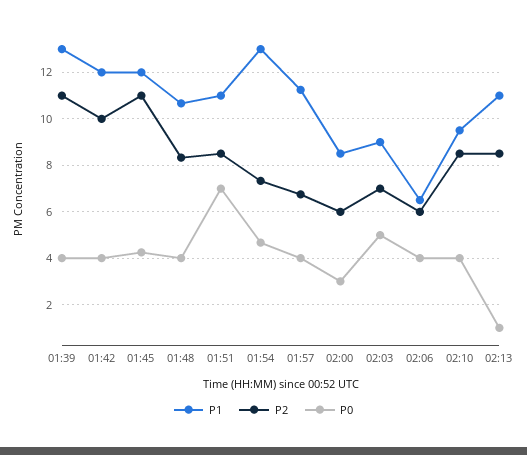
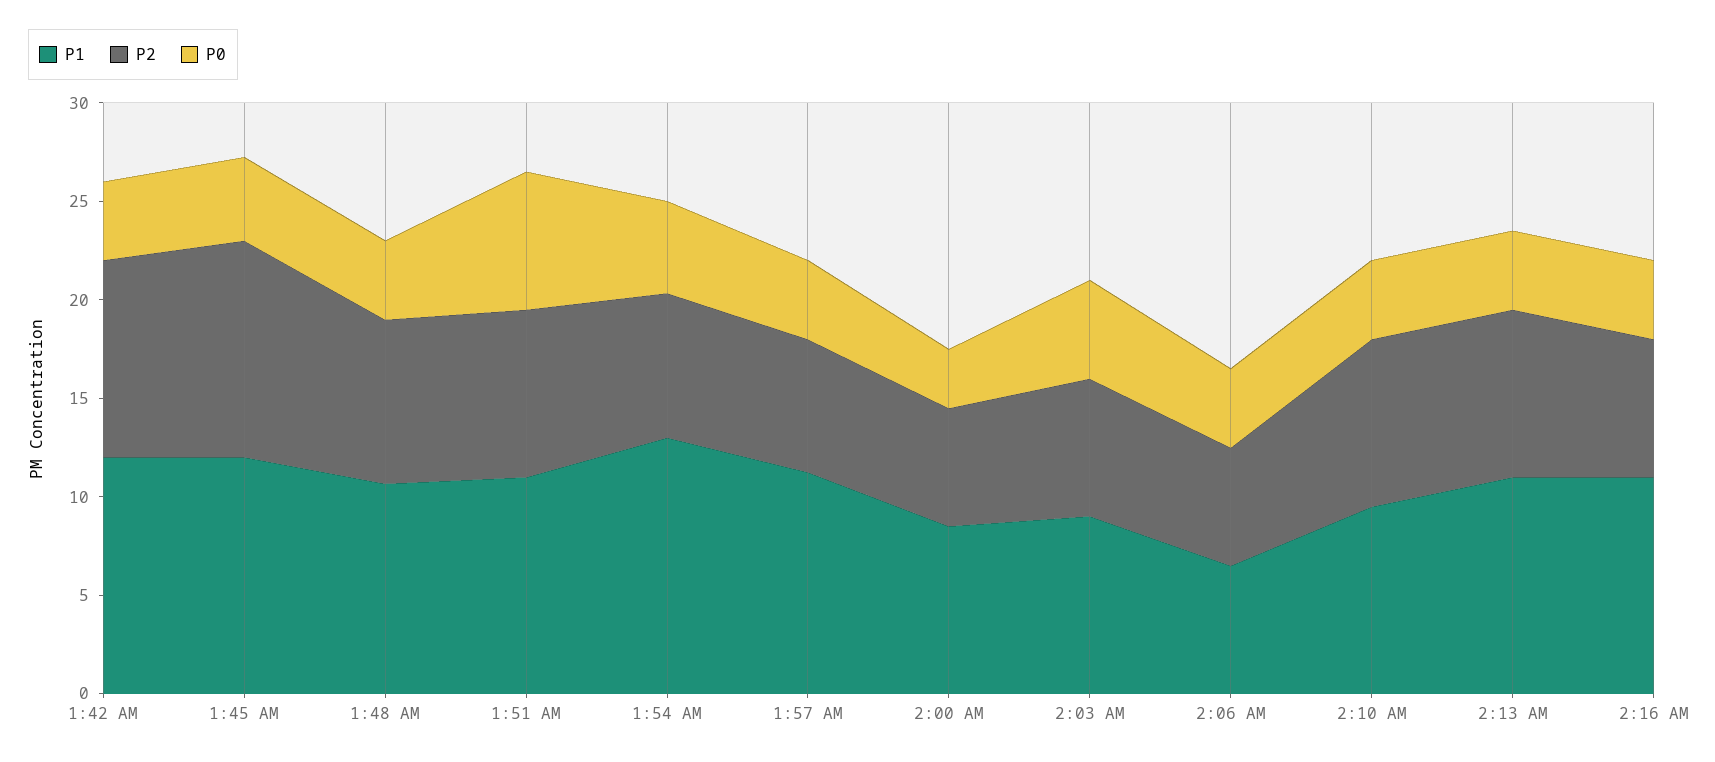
P1, 01:39: 13 -> none
P2, 01:39: 11 -> none
P0, 01:39: 4 -> none
P0, 02:13: 1 -> 4
P1, 2:16 AM: none -> 11
P2, 2:16 AM: none -> 7
P0, 2:16 AM: none -> 4

